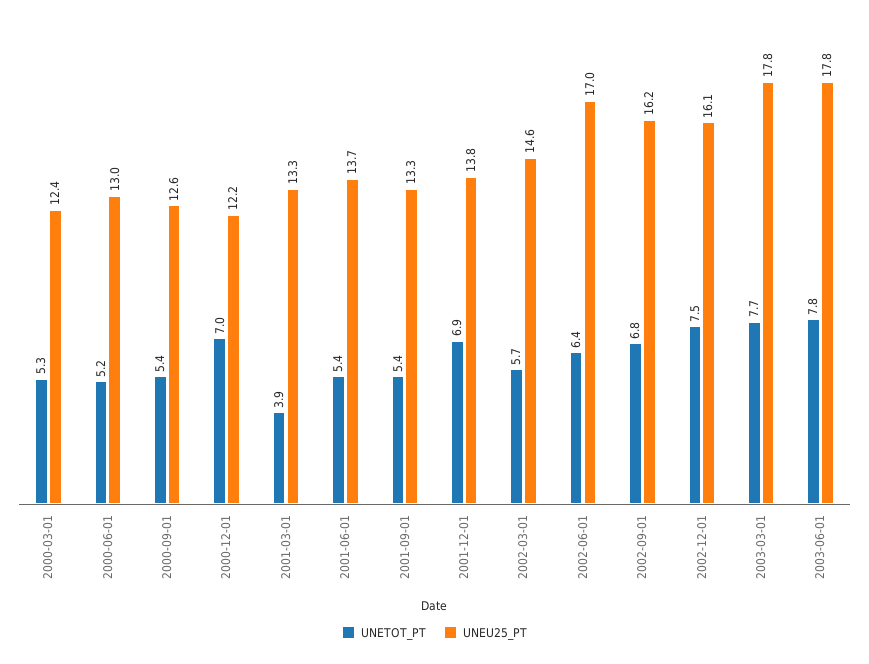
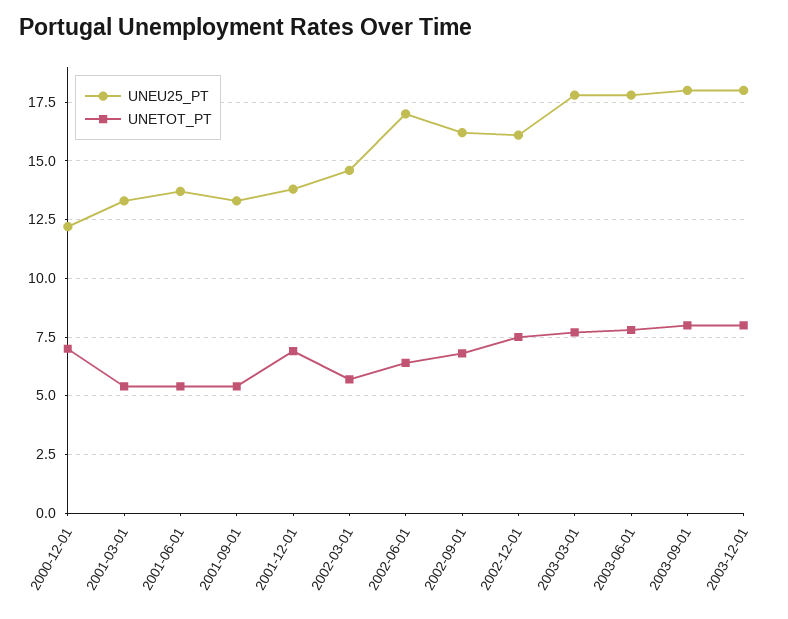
UNETOT_PT, 2000-03-01: 5.3 -> none
UNEU25_PT, 2000-03-01: 12.4 -> none
UNETOT_PT, 2000-06-01: 5.2 -> none
UNEU25_PT, 2000-06-01: 13 -> none
UNETOT_PT, 2000-09-01: 5.4 -> none
UNEU25_PT, 2000-09-01: 12.6 -> none
UNETOT_PT, 2001-03-01: 3.9 -> 5.5
UNEU25_PT, 2003-09-01: none -> 18
UNETOT_PT, 2003-09-01: none -> 8
UNEU25_PT, 2003-12-01: none -> 18
UNETOT_PT, 2003-12-01: none -> 8

